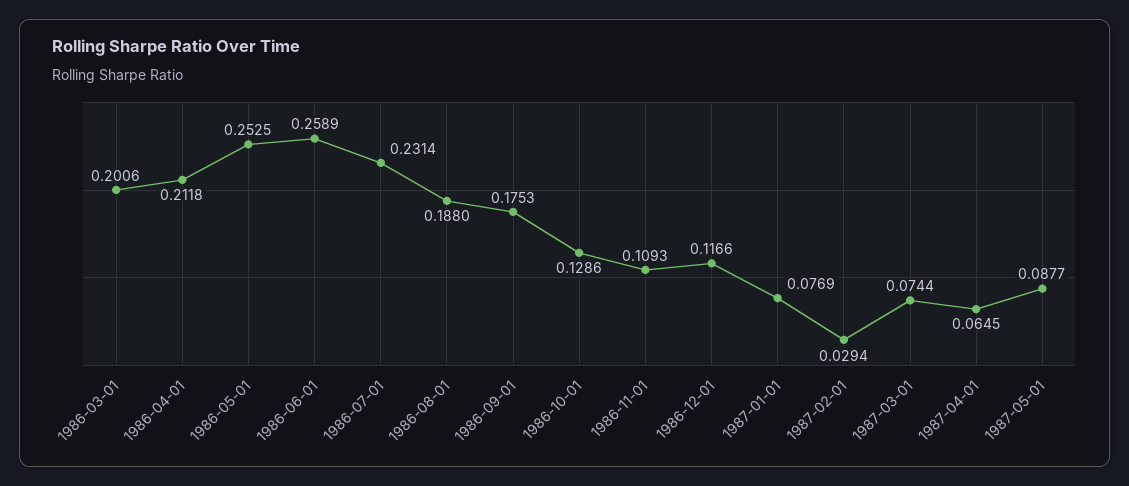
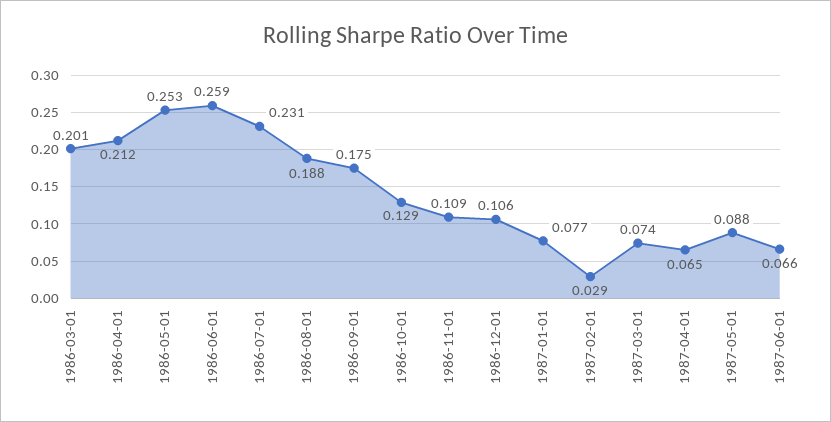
1986-12-01: 0.1166 -> 0.106
1987-06-01: none -> 0.066

